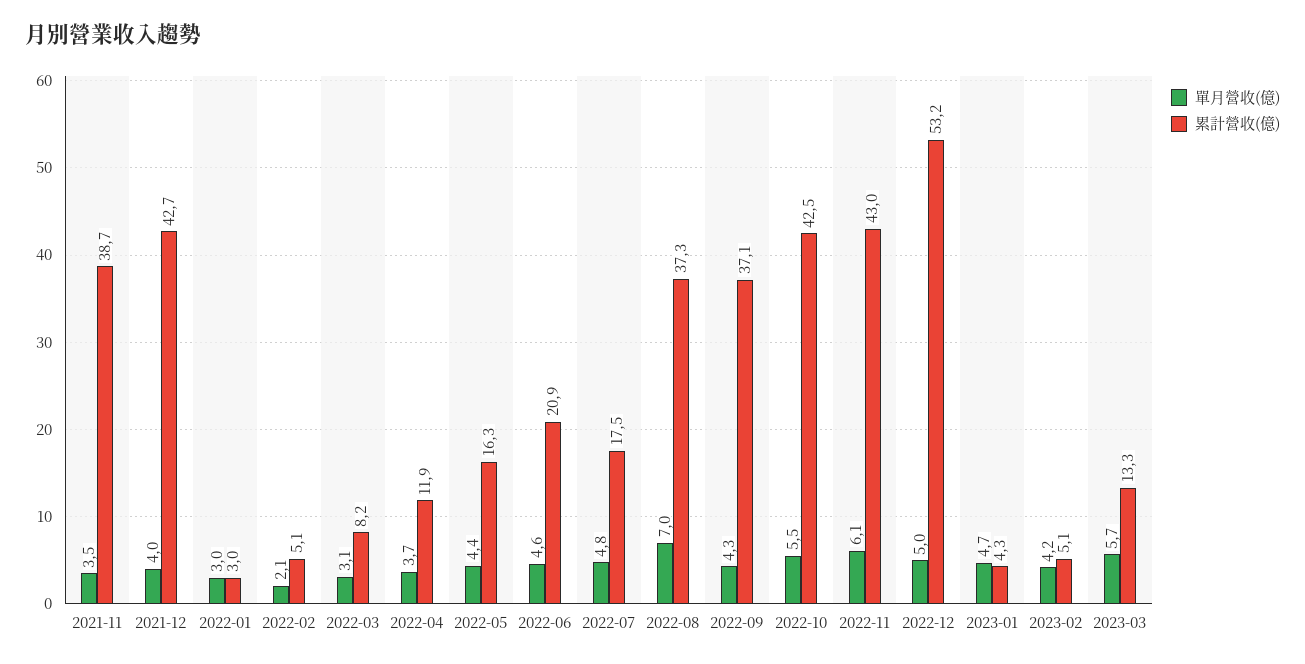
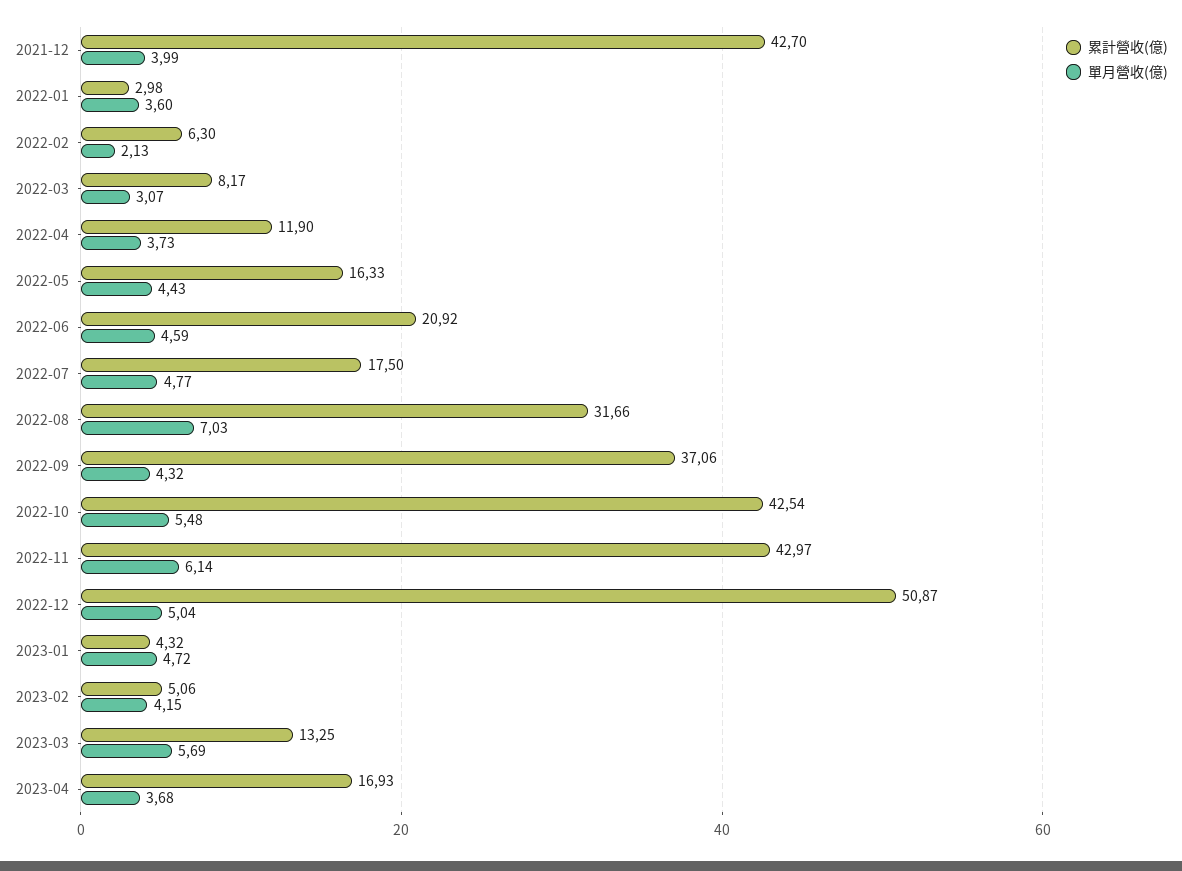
單月營收(億), 2021-11: 3.5 -> none
累計營收(億), 2021-11: 38.7 -> none
單月營收(億), 2022-01: 3 -> 3.6
累計營收(億), 2022-02: 5.1 -> 6.3
累計營收(億), 2022-08: 37.3 -> 31.66
累計營收(億), 2022-12: 53.2 -> 50.87
累計營收(億), 2023-04: none -> 16.93
單月營收(億), 2023-04: none -> 3.68

